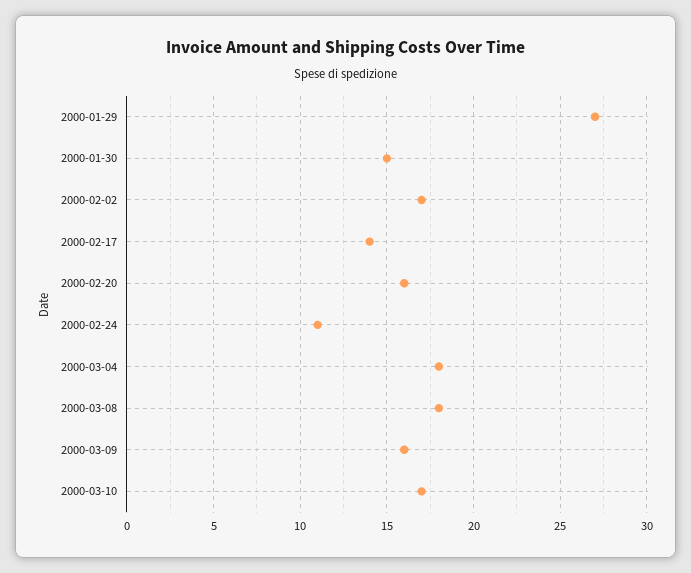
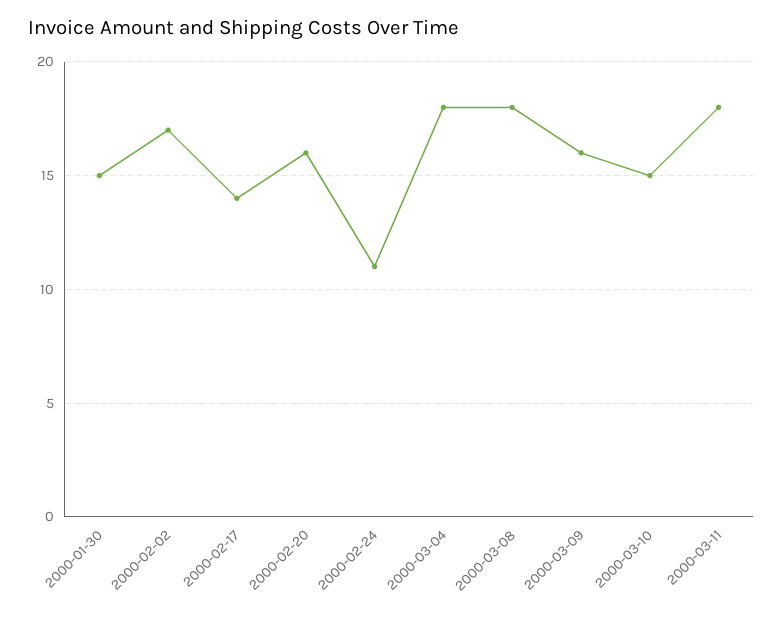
2000-01-29: 27 -> none
2000-03-10: 17 -> 15
2000-03-11: none -> 18

